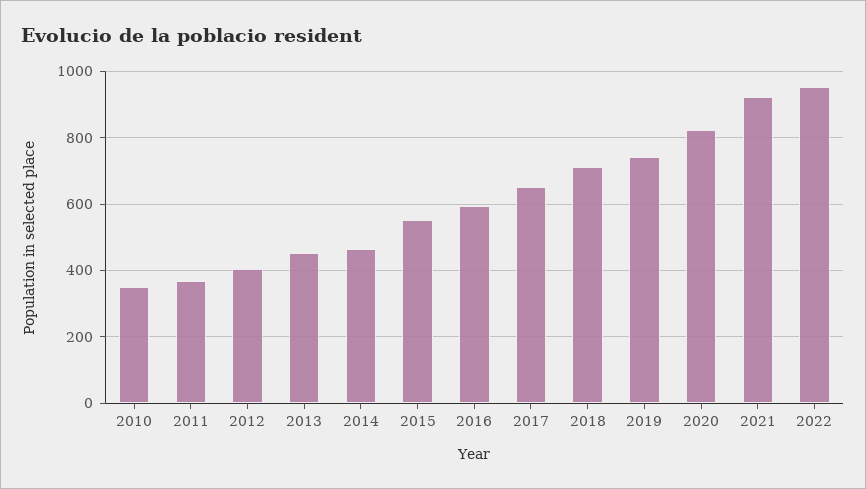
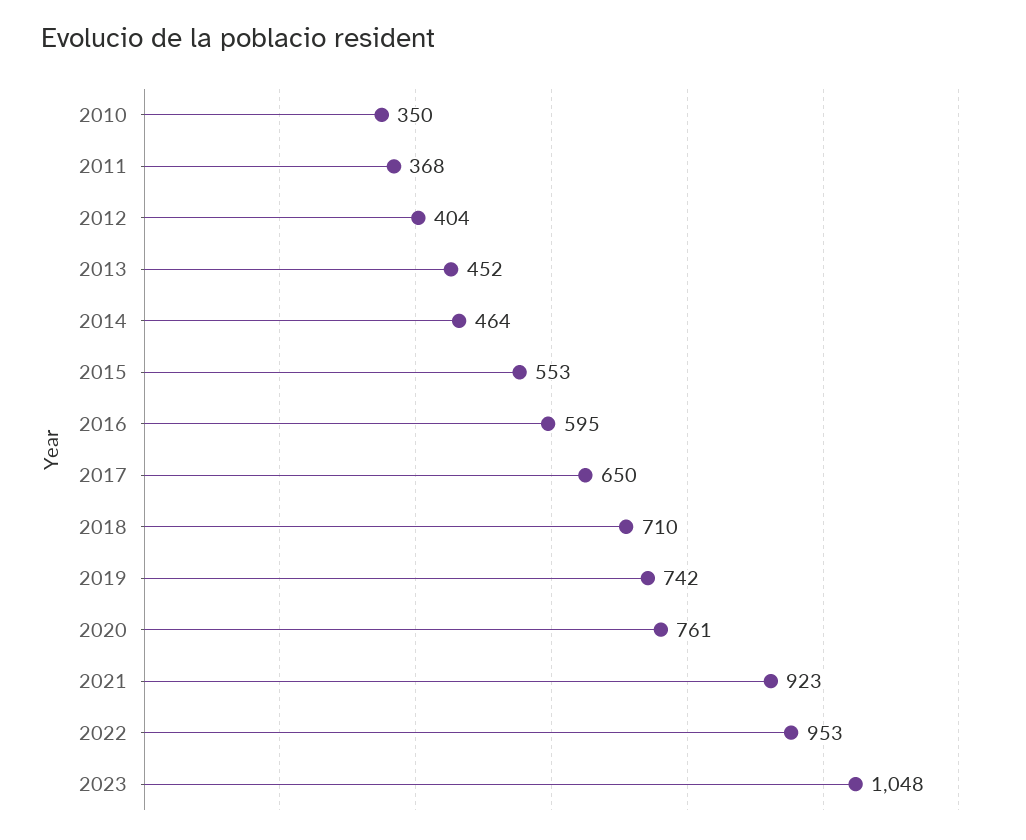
2020: 820 -> 761
2023: none -> 1048

